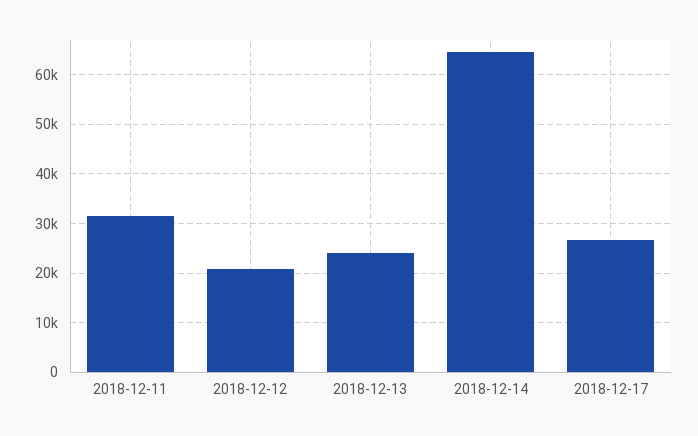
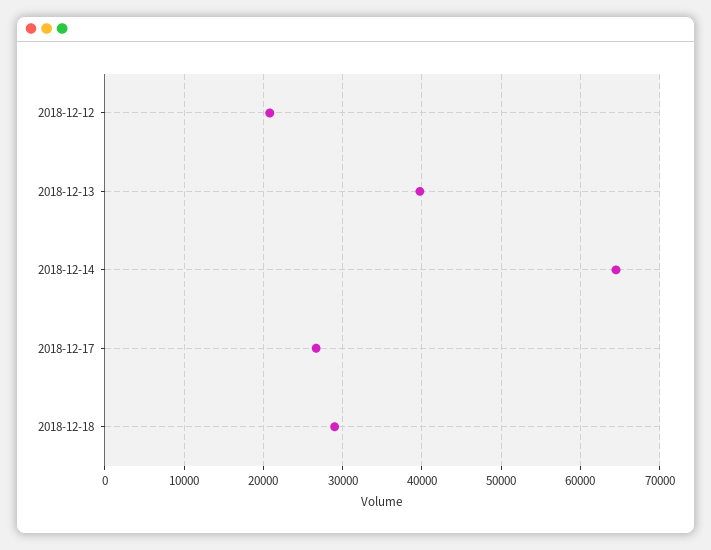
2018-12-11: 32000 -> none
2018-12-13: 24000 -> 40000
2018-12-18: none -> 29000

